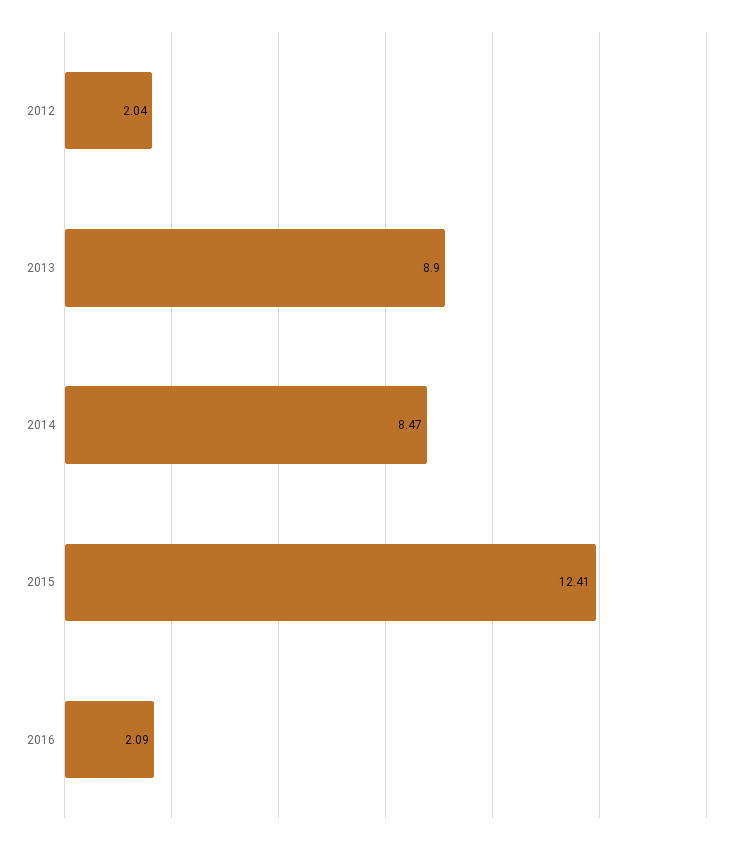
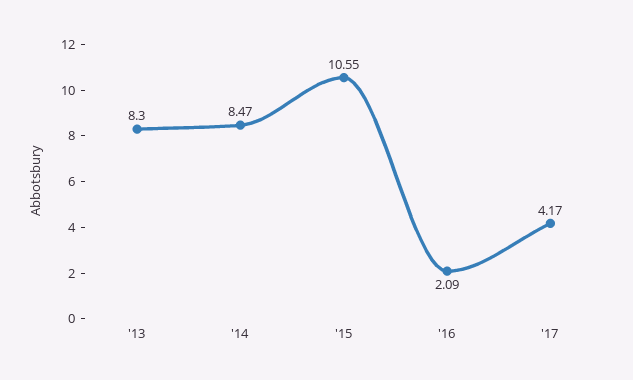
2012: 2.04 -> none
2013: 8.9 -> 8.3
2015: 12.41 -> 10.55
'17: none -> 4.17

